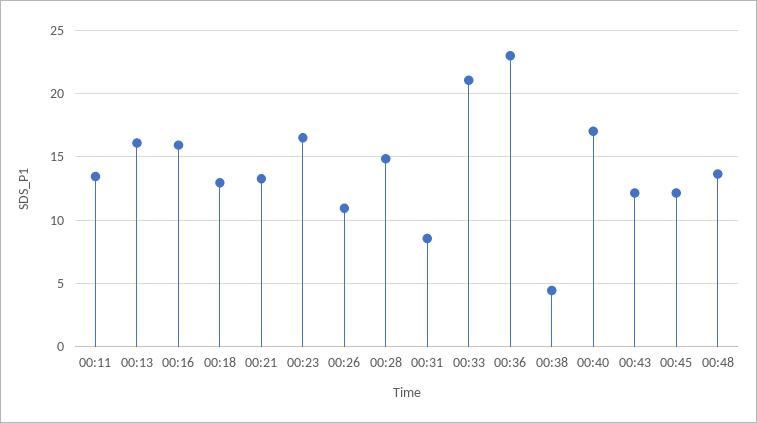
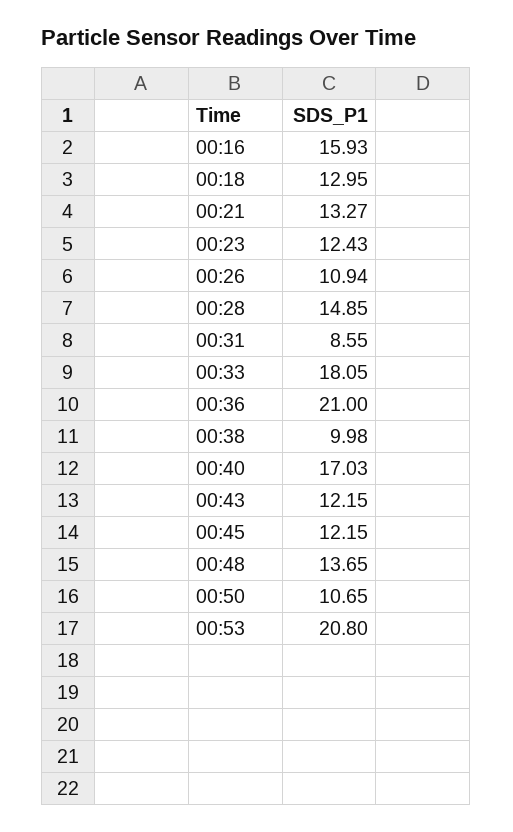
00:11: 13.5 -> none
00:13: 16 -> none
00:23: 16.5 -> 12.43
00:33: 21 -> 18.05
00:36: 23 -> 21
00:38: 4.5 -> 9.98
00:50: none -> 10.65
00:53: none -> 20.8

